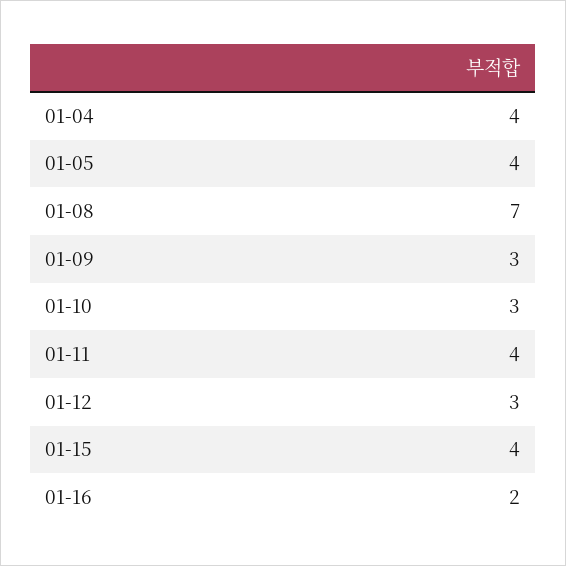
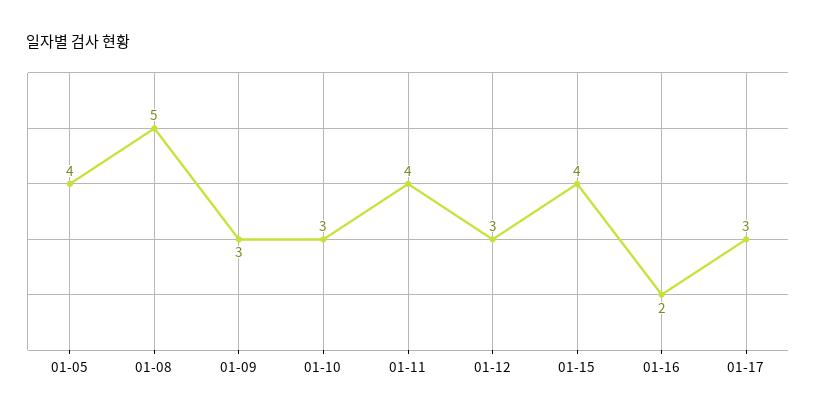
01-04: 4 -> none
01-08: 7 -> 5
01-17: none -> 3

